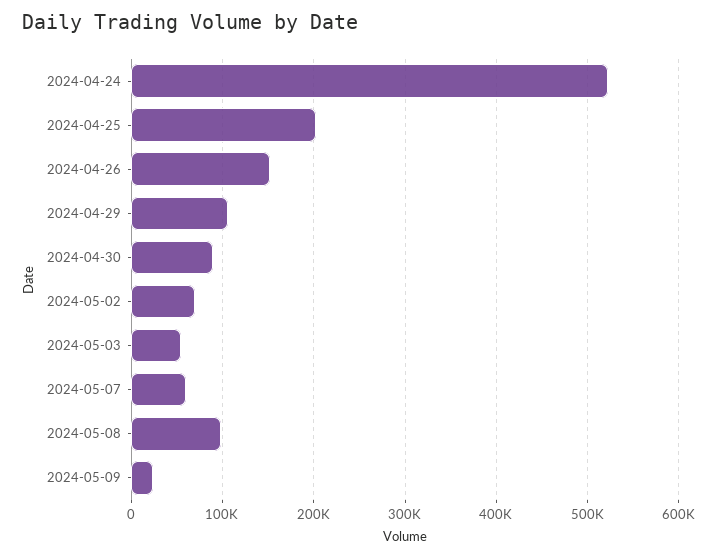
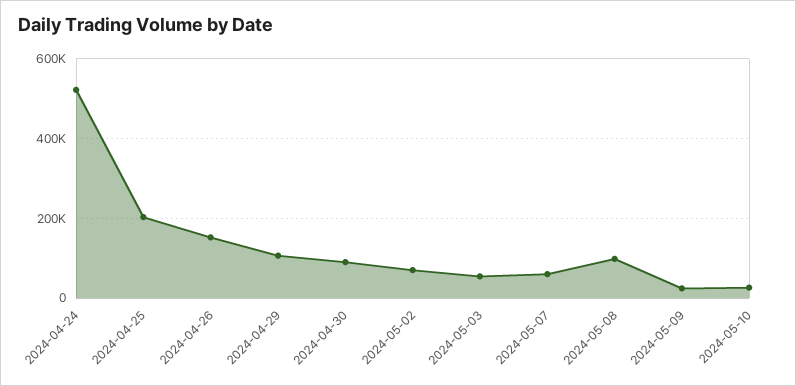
2024-05-10: none -> 20000

